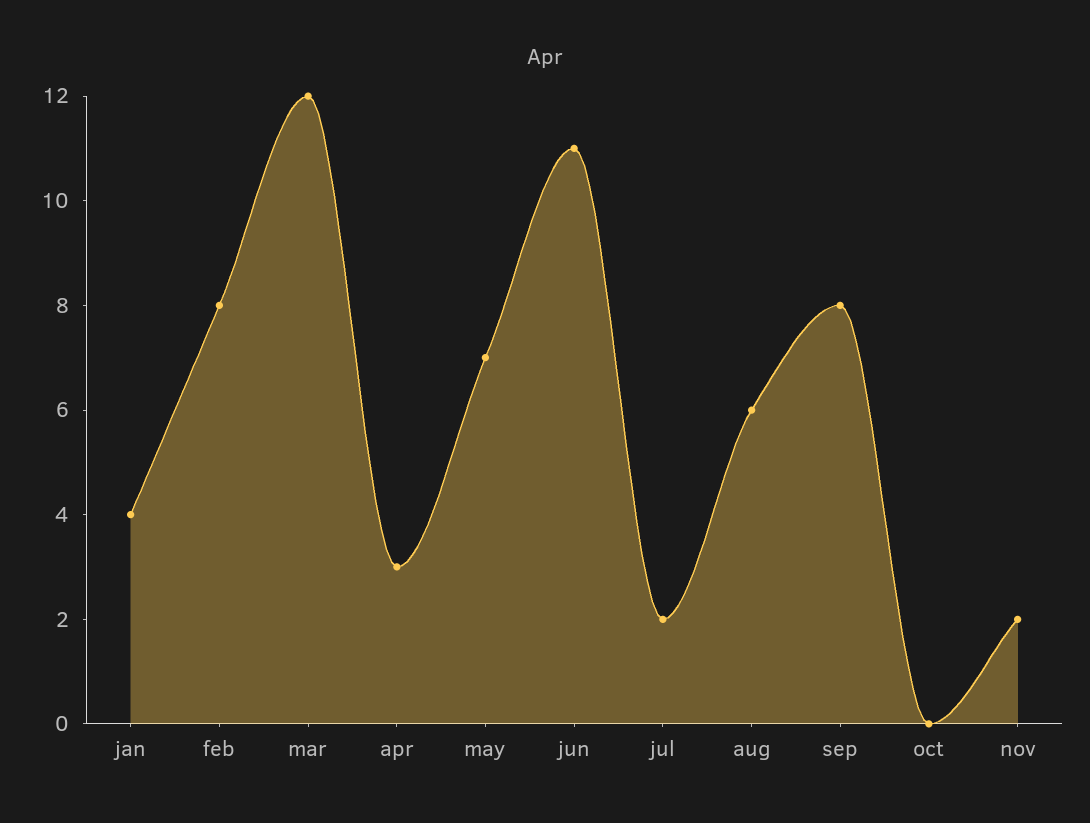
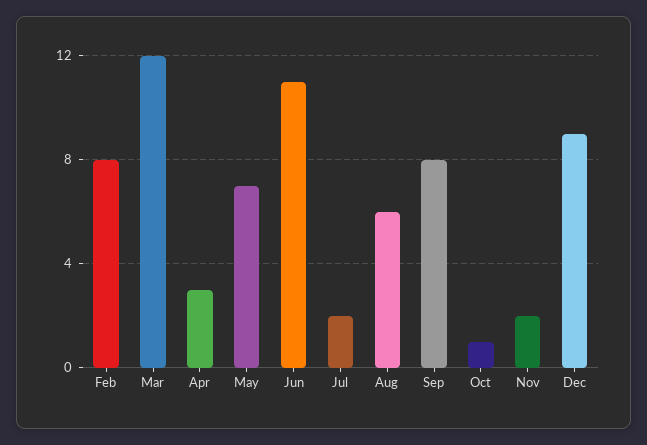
jan: 4 -> none
oct: 0 -> 1
Dec: none -> 9

